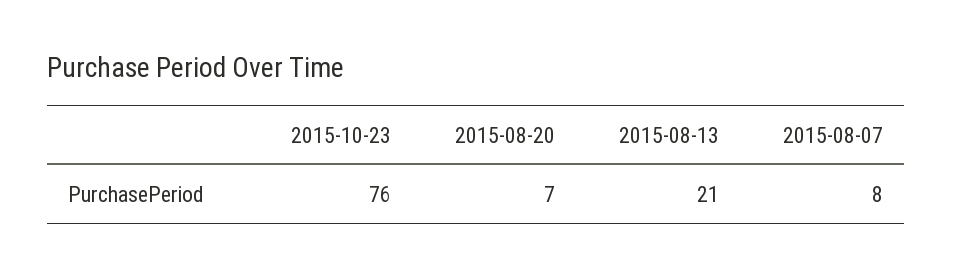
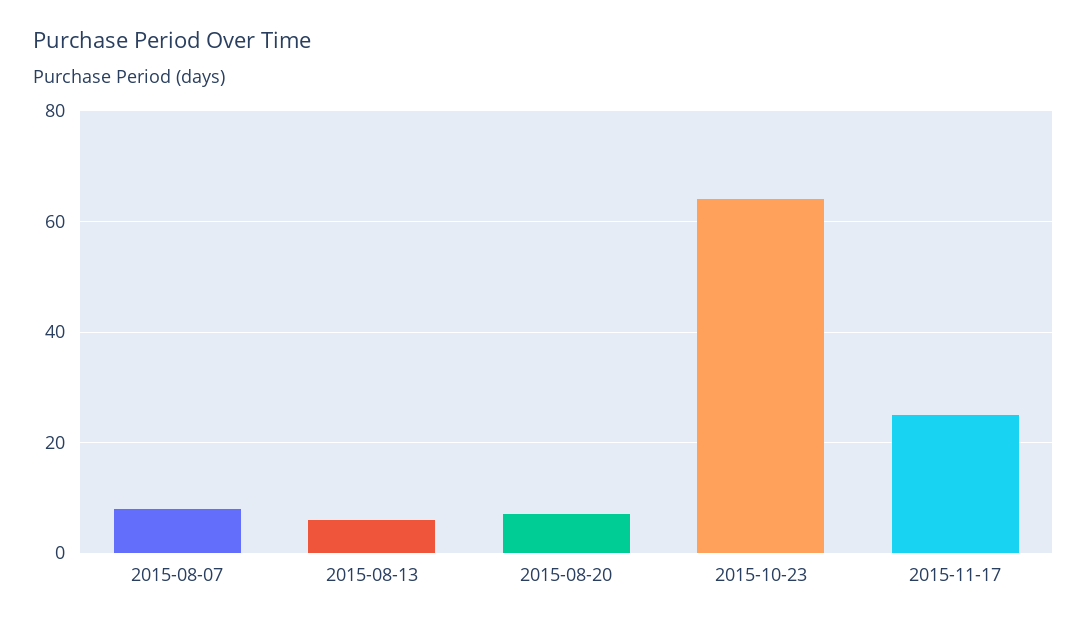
2015-10-23: 76 -> 65
2015-08-13: 21 -> 5
2015-11-17: none -> 25

